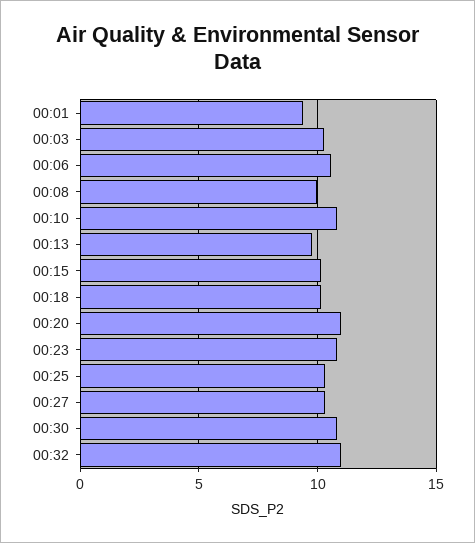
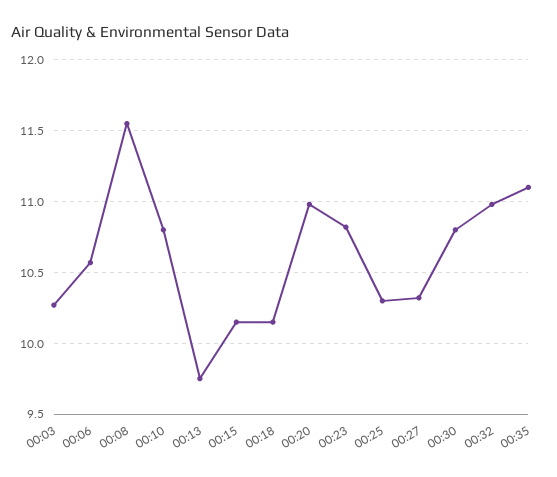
00:01: 9.5 -> none
00:08: 10 -> 11.55
00:35: none -> 11.1

